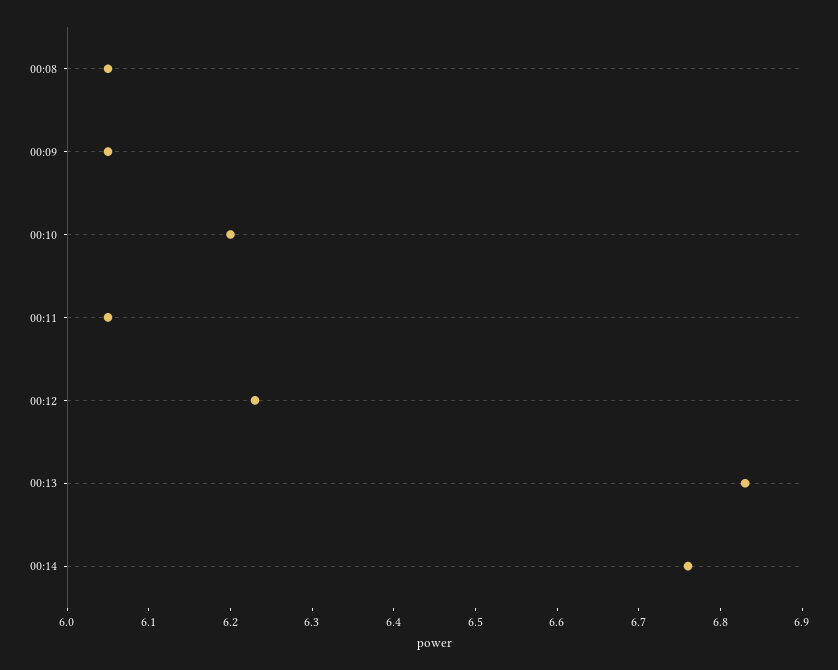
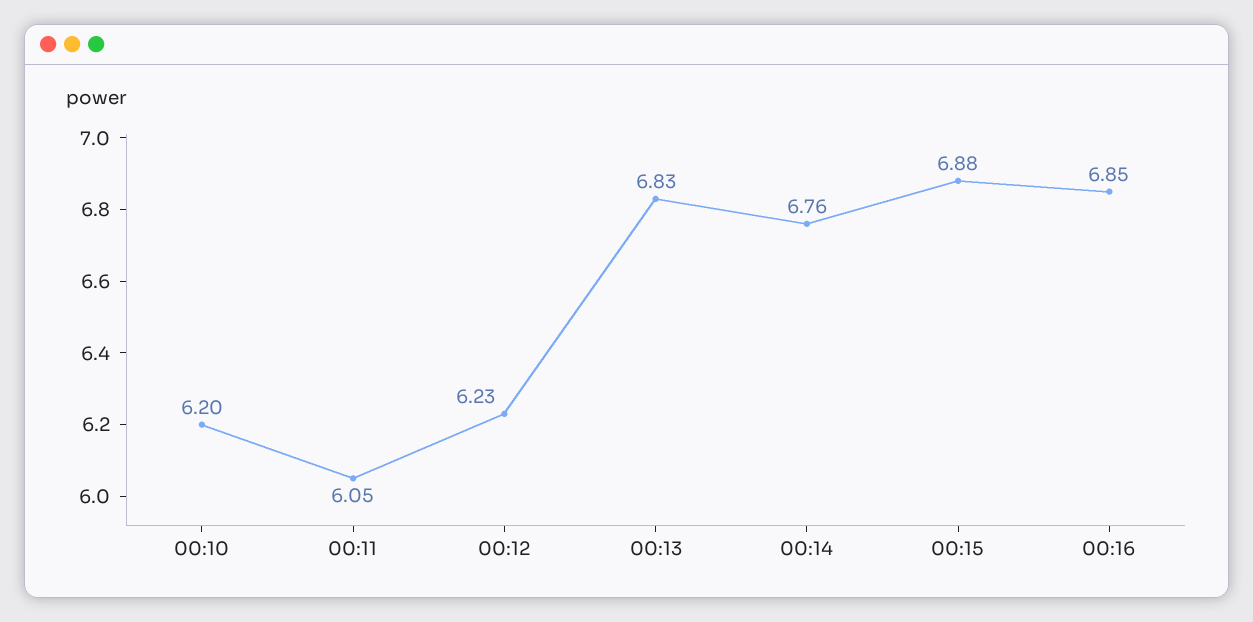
00:08: 6.05 -> none
00:09: 6.05 -> none
00:15: none -> 6.88
00:16: none -> 6.85

